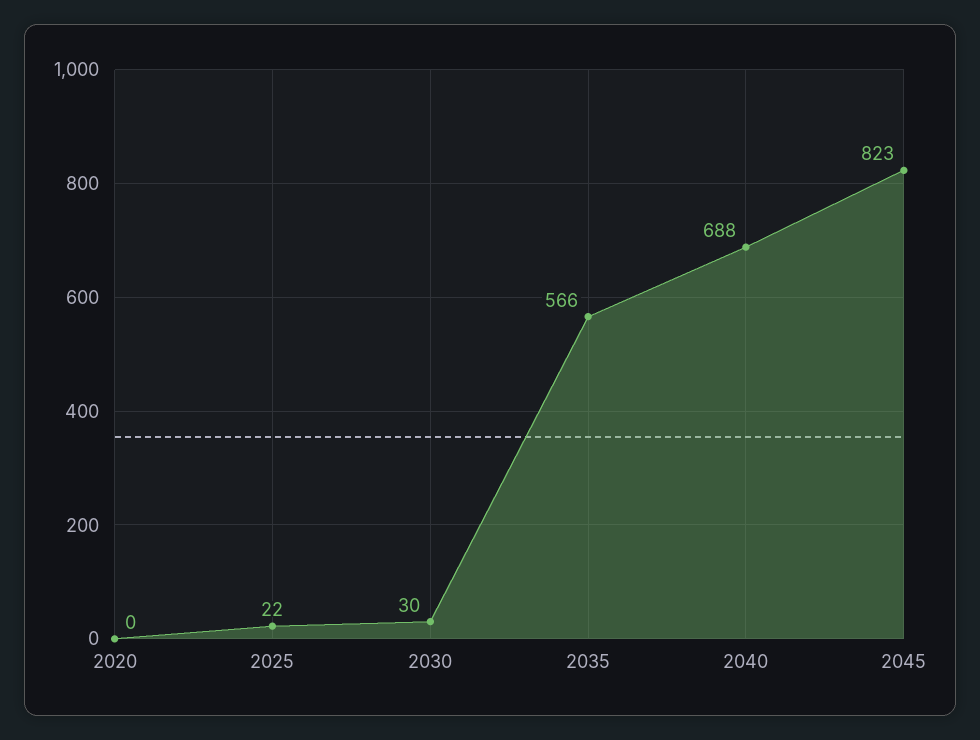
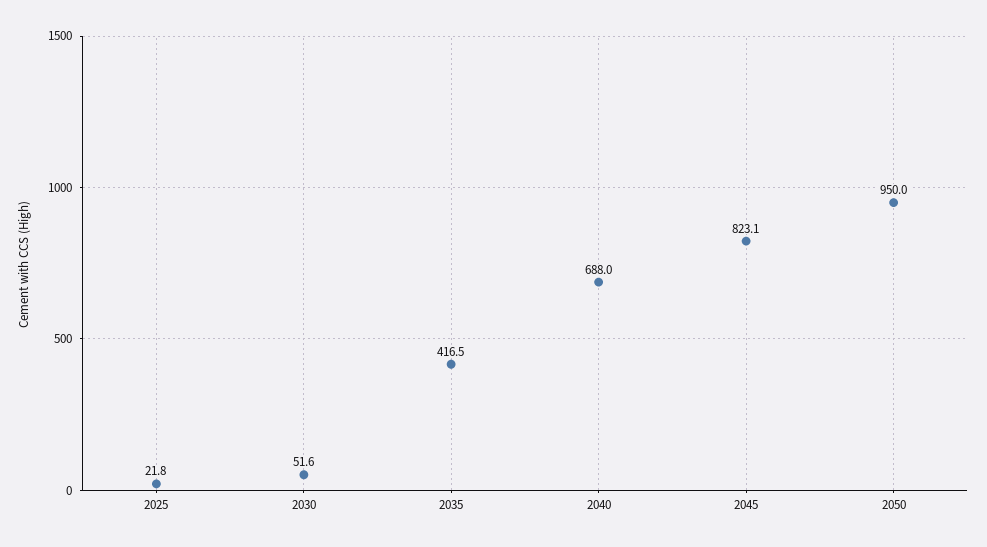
2020: 0 -> none
2030: 30 -> 51.6
2035: 566 -> 416.5
2050: none -> 950

